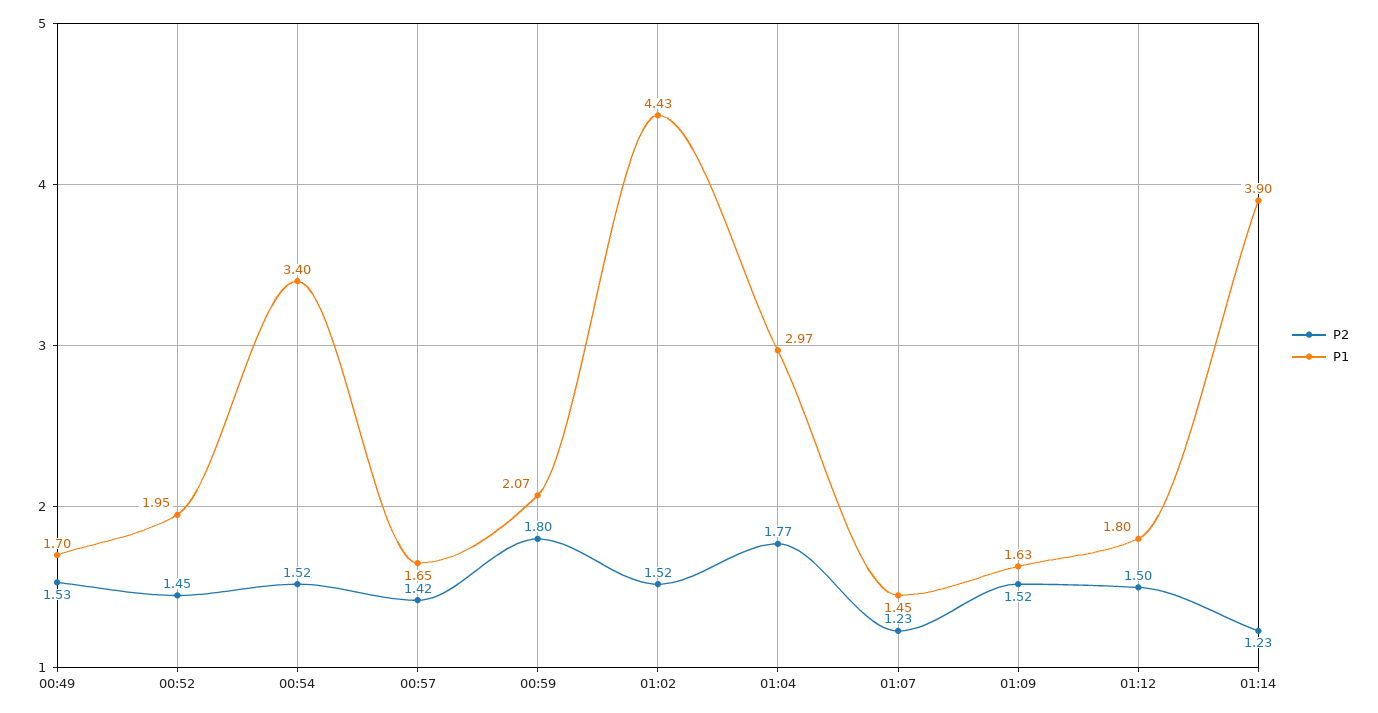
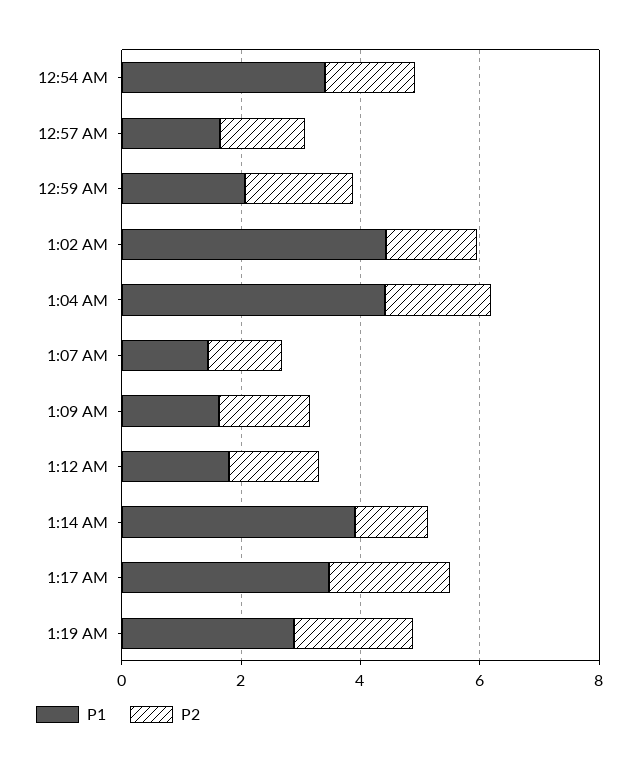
P2, 00:49: 1.53 -> none
P1, 00:49: 1.7 -> none
P2, 00:52: 1.45 -> none
P1, 00:52: 1.95 -> none
P1, 01:04: 2.97 -> 4.5
P1, 1:17 AM: none -> 3.5
P2, 1:17 AM: none -> 2
P1, 1:19 AM: none -> 3
P2, 1:19 AM: none -> 2

